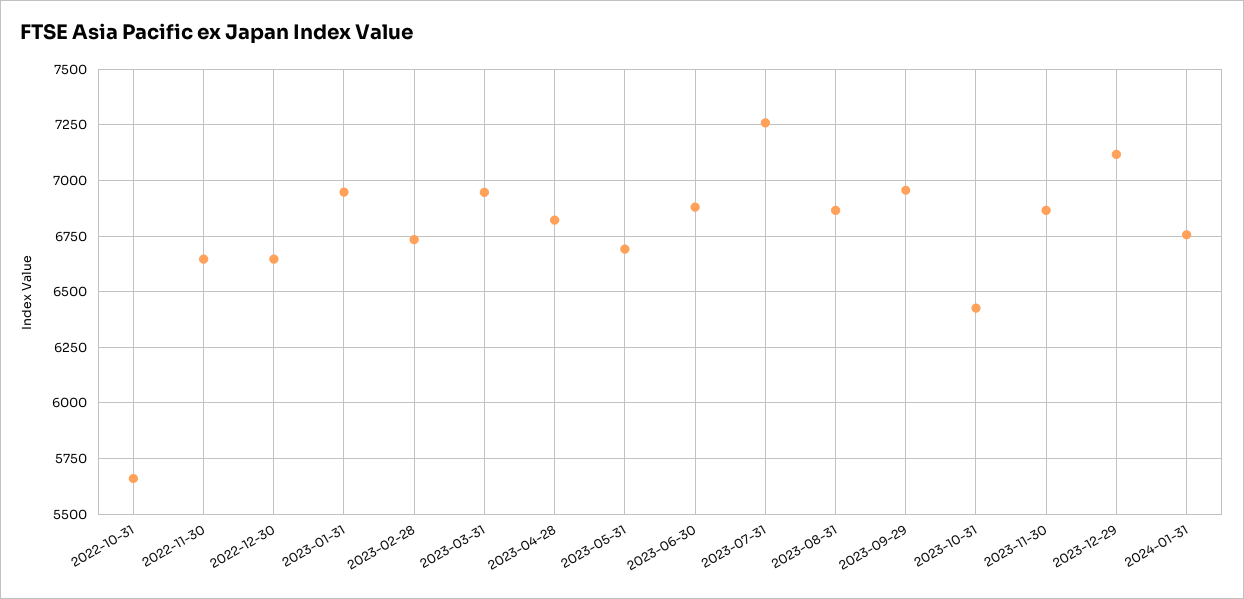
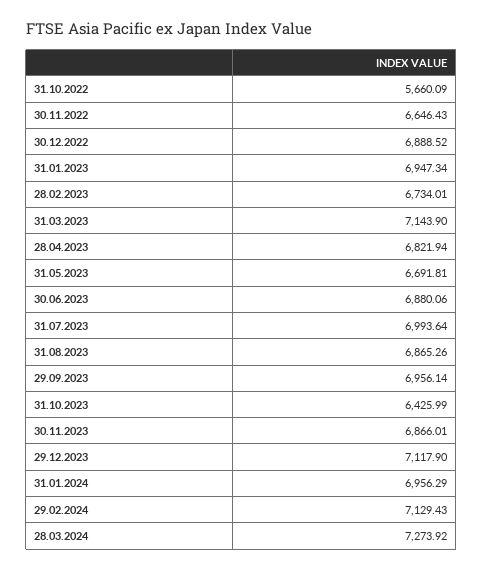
2022-12-30: 6650 -> 6888.52
2023-03-31: 6950 -> 7143.9
2023-07-31: 7250 -> 6993.64
2024-01-31: 6750 -> 6956.29
29.02.2024: none -> 7129.43
28.03.2024: none -> 7273.92

